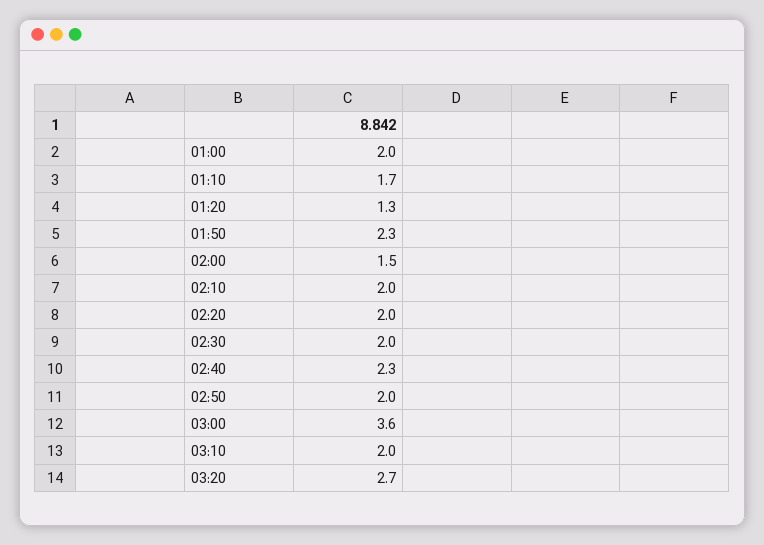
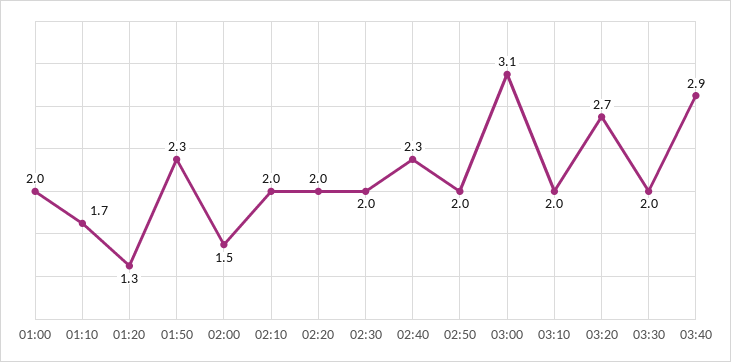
03:00: 3.6 -> 3.1
03:30: none -> 2
03:40: none -> 2.9

